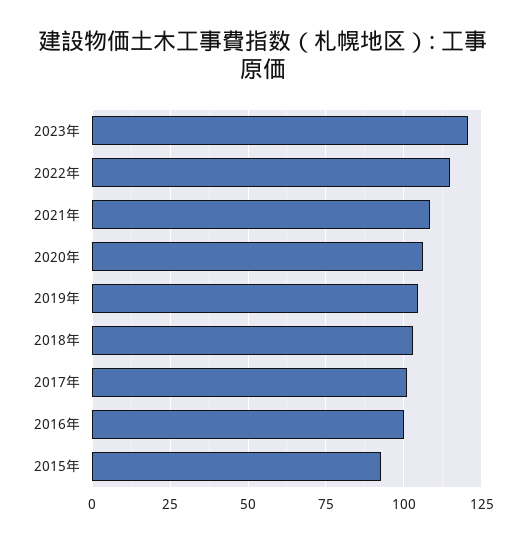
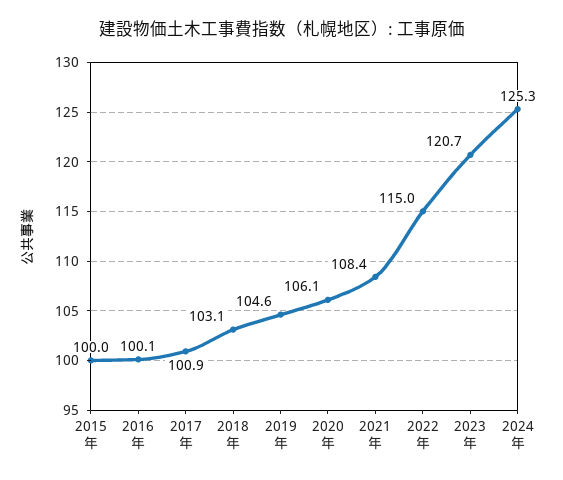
2015年: 92.5 -> 100
2024年: none -> 125.3

